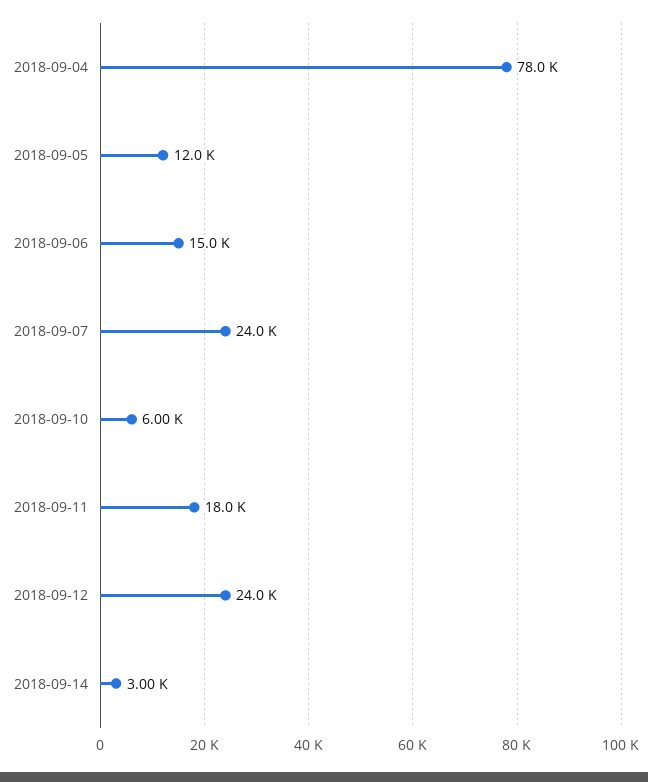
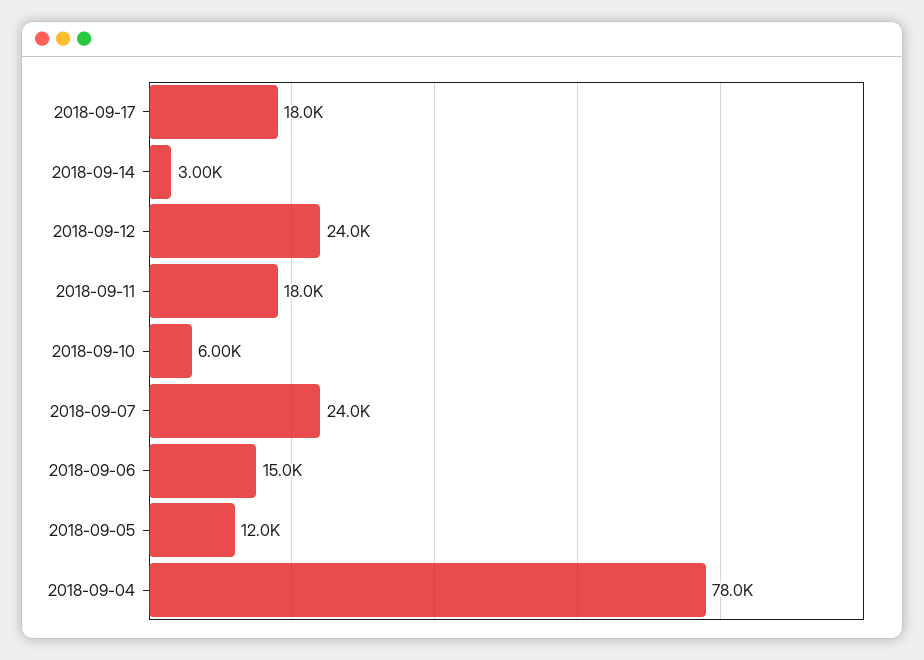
2018-09-17: none -> 18000

